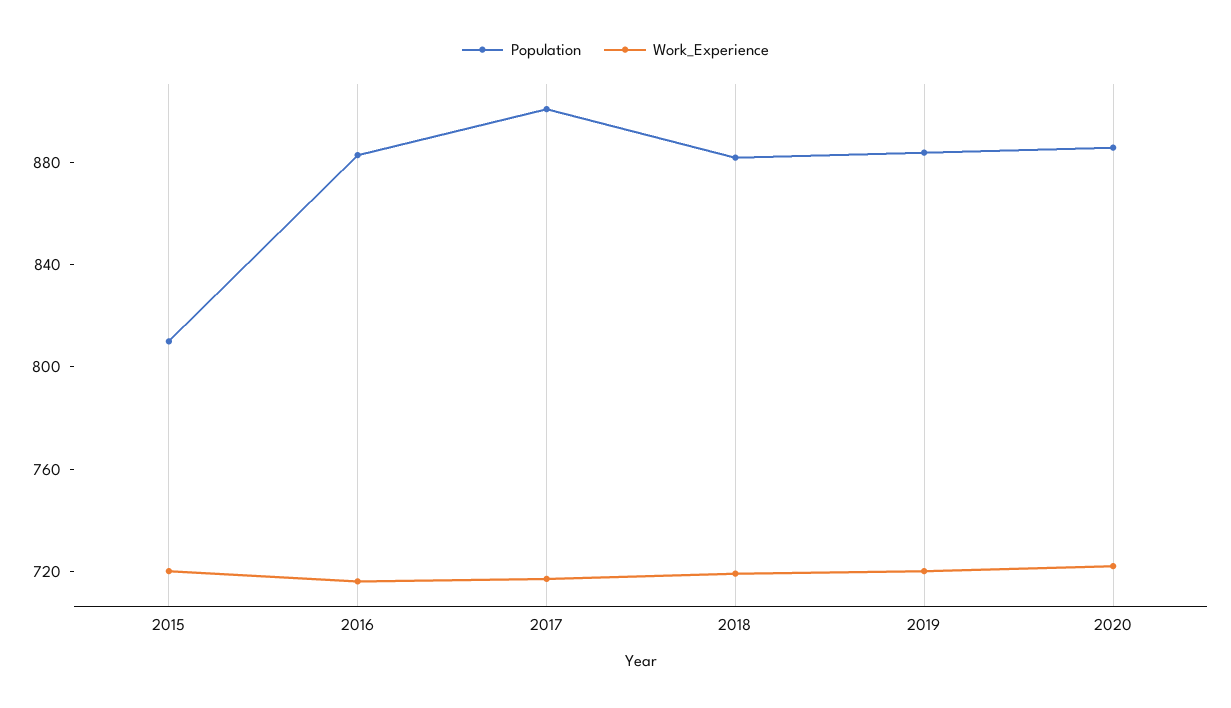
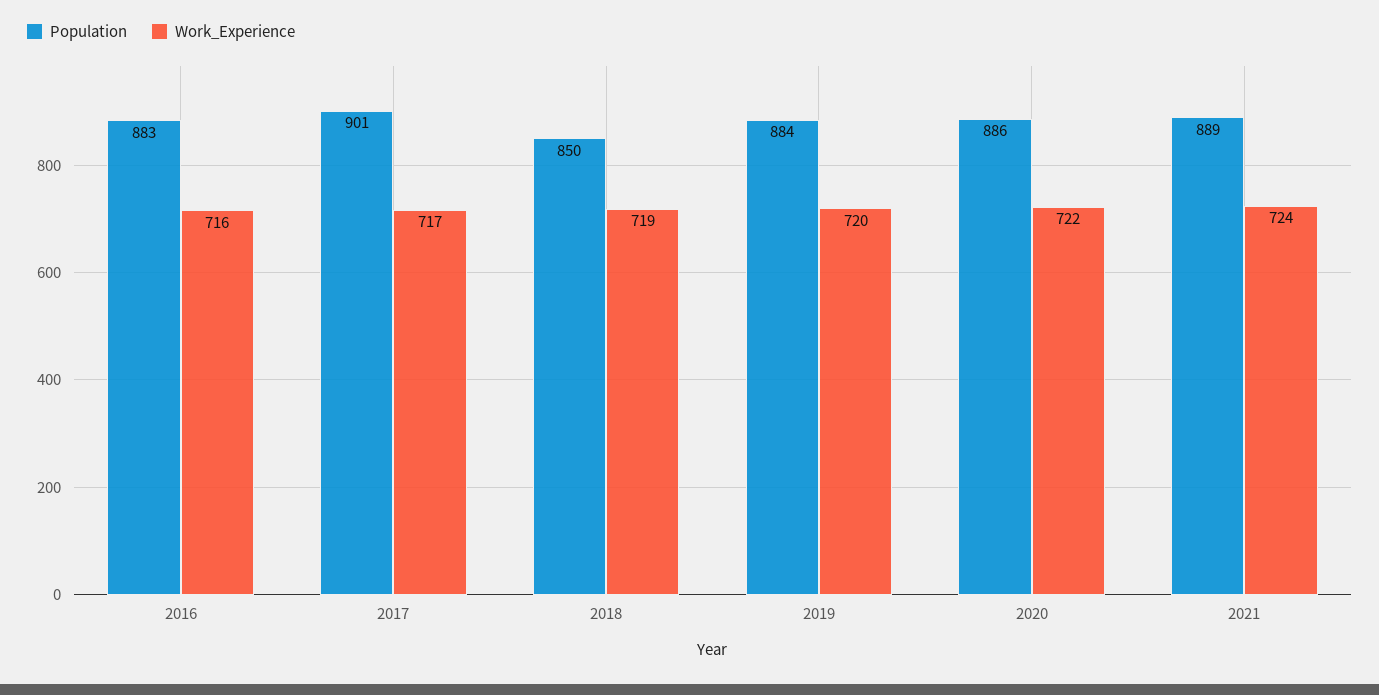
Population, 2015: 810 -> none
Work_Experience, 2015: 720 -> none
Population, 2018: 880 -> 850
Population, 2021: none -> 889
Work_Experience, 2021: none -> 724

